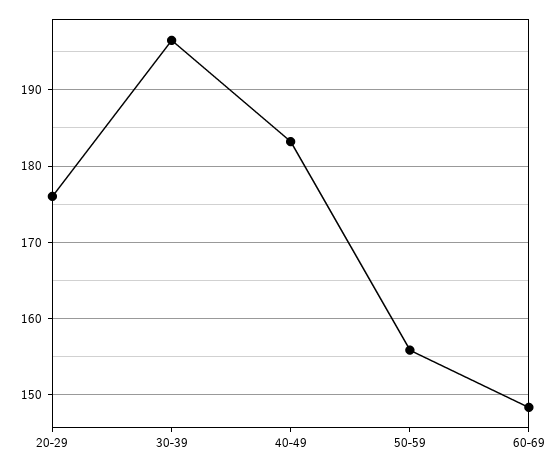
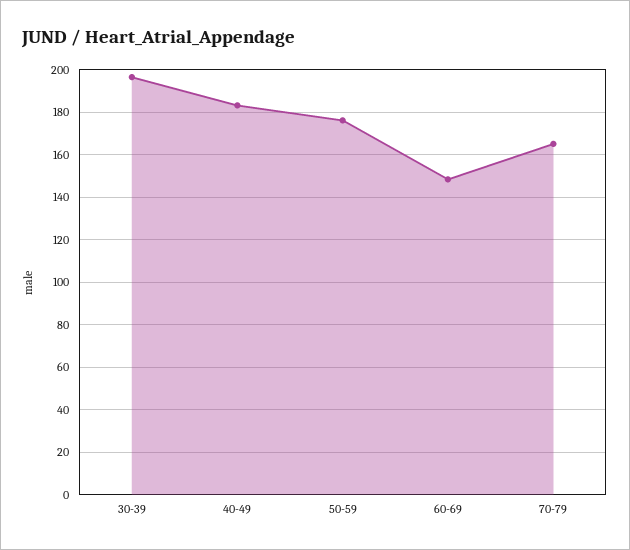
20-29: 176 -> none
50-59: 156 -> 175
70-79: none -> 165

